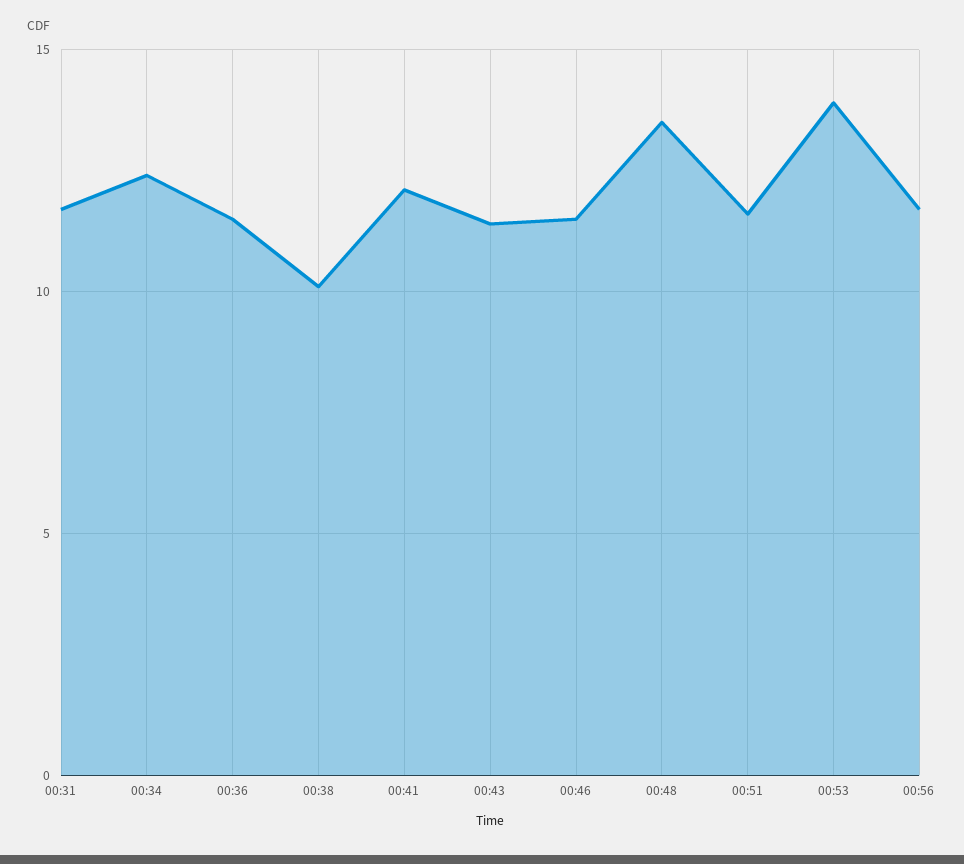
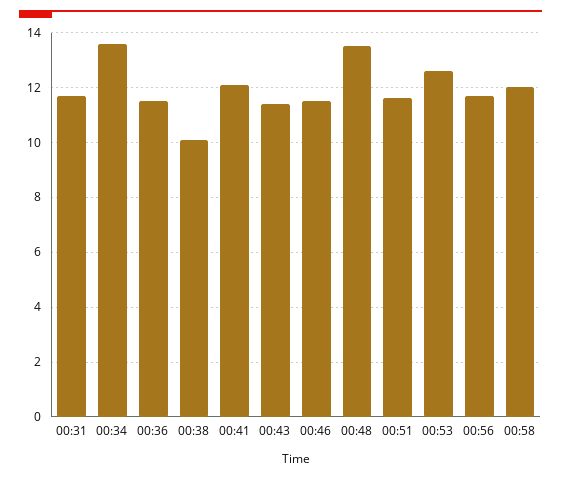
00:34: 12.5 -> 13.5
00:53: 14 -> 12.5
00:58: none -> 12

